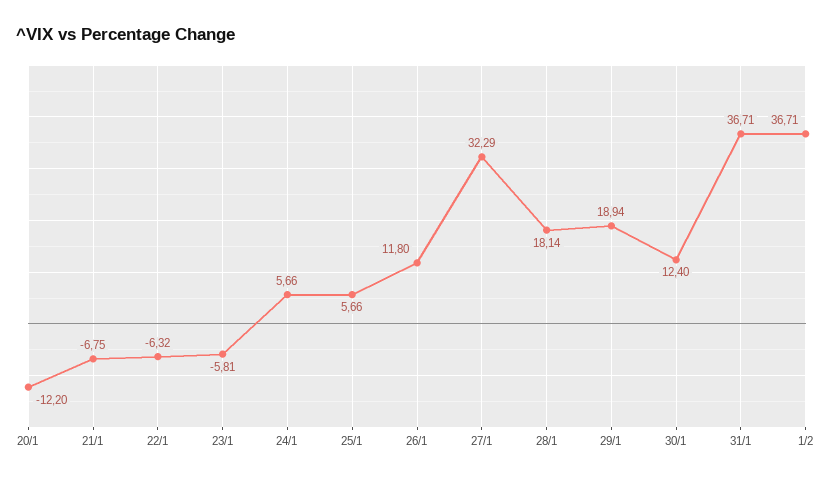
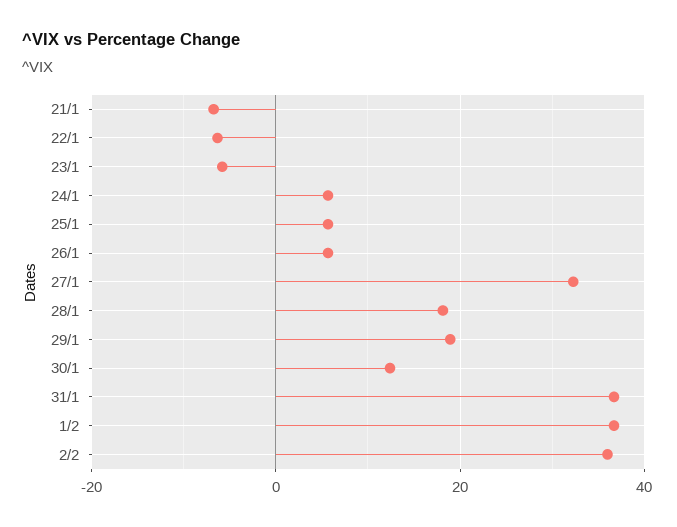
20/1: -12.2 -> none
26/1: 11.8 -> 6
2/2: none -> 36

